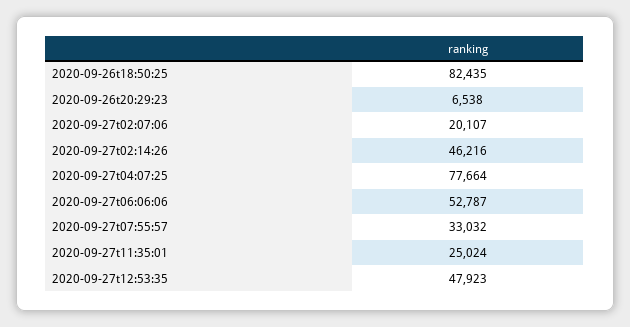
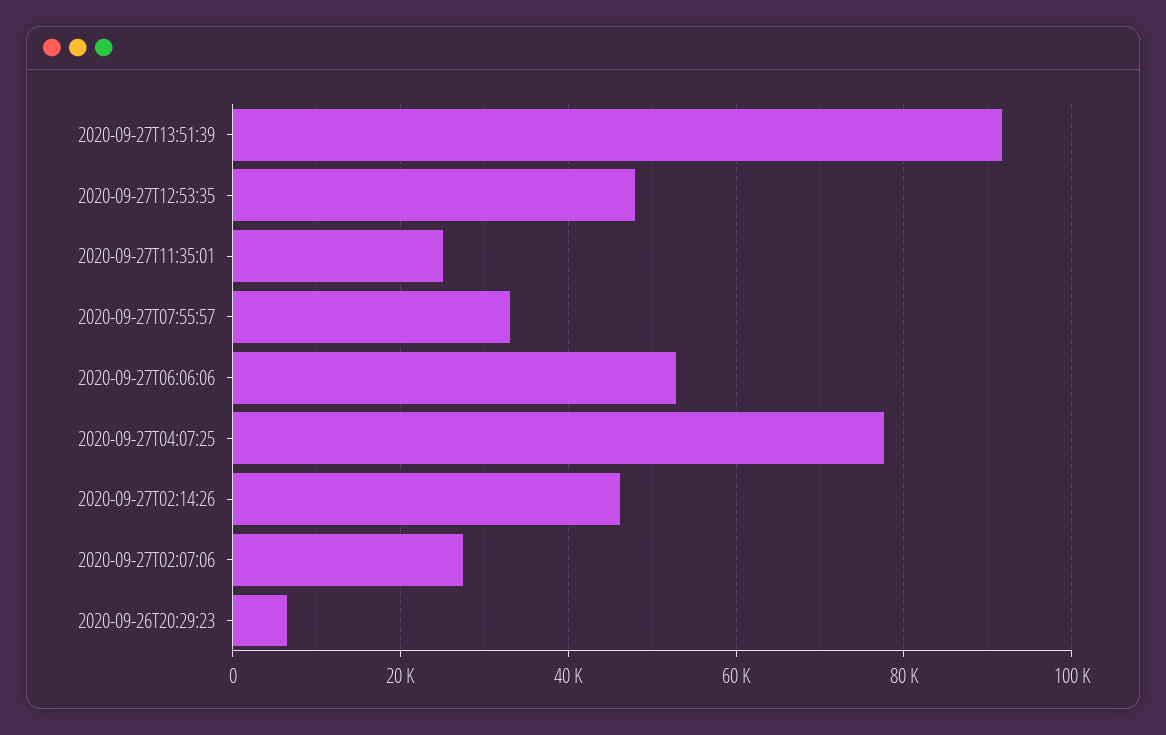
2020-09-26t18:50:25: 82435 -> none
2020-09-27t02:07:06: 20107 -> 28000
2020-09-27T13:51:39: none -> 92000

